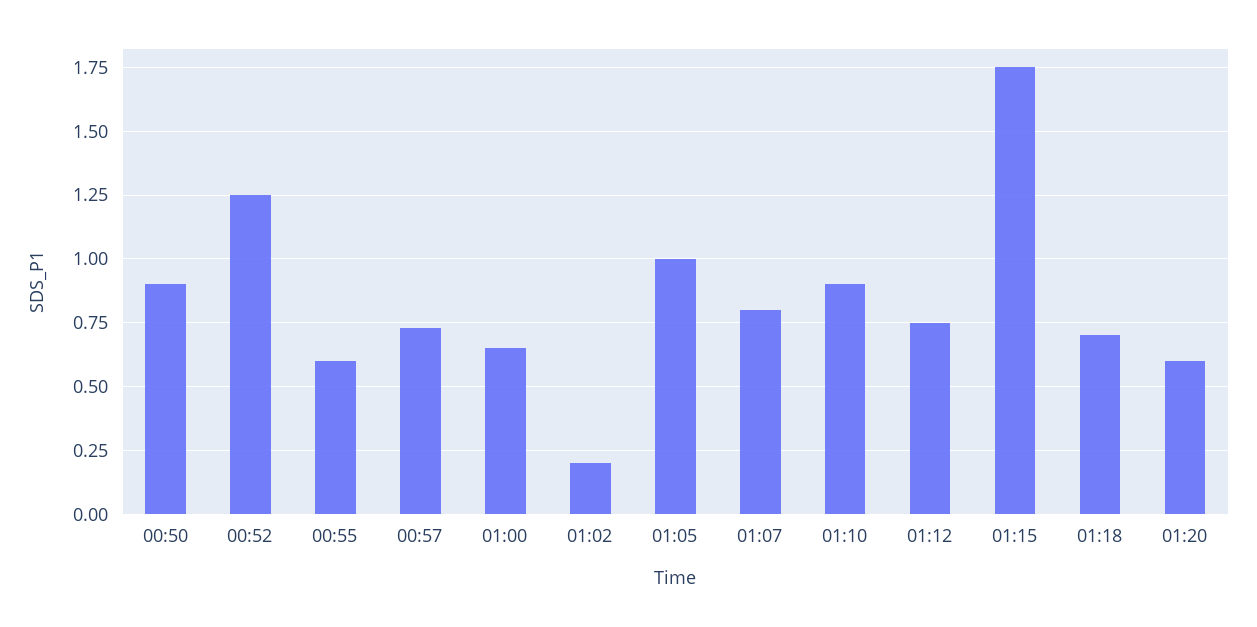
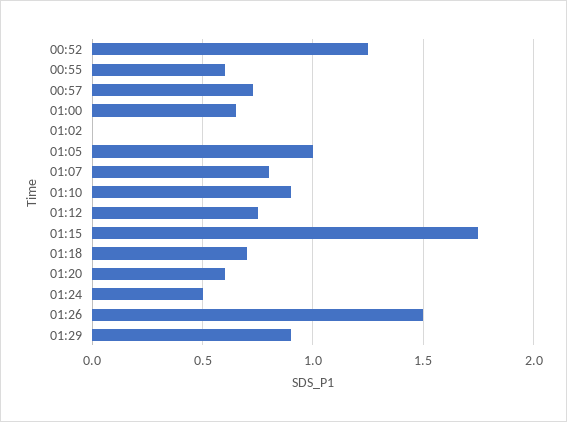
00:50: 0.9 -> none
01:02: 0.2 -> 0
01:24: none -> 0.5
01:26: none -> 1.5
01:29: none -> 0.9

